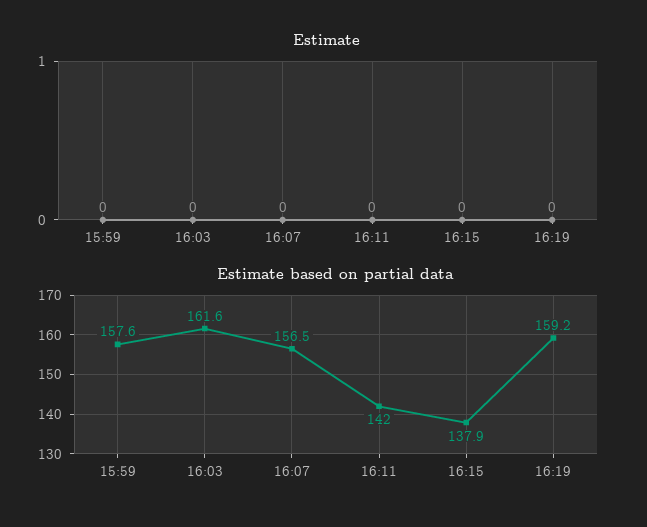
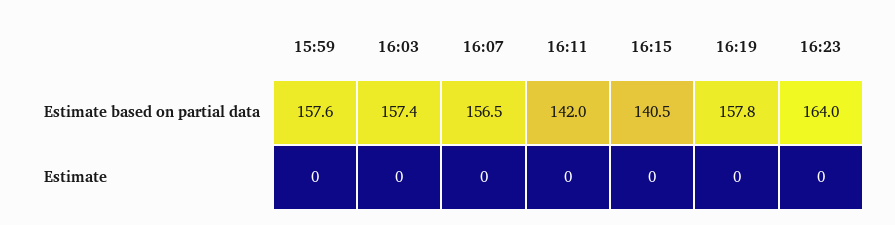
Estimate based on partial data, 16:03: 161.6 -> 157.4
Estimate based on partial data, 16:15: 137.9 -> 140.5
Estimate based on partial data, 16:19: 159.2 -> 157.8
Estimate based on partial data, 16:23: none -> 164
Estimate, 16:23: none -> 0

